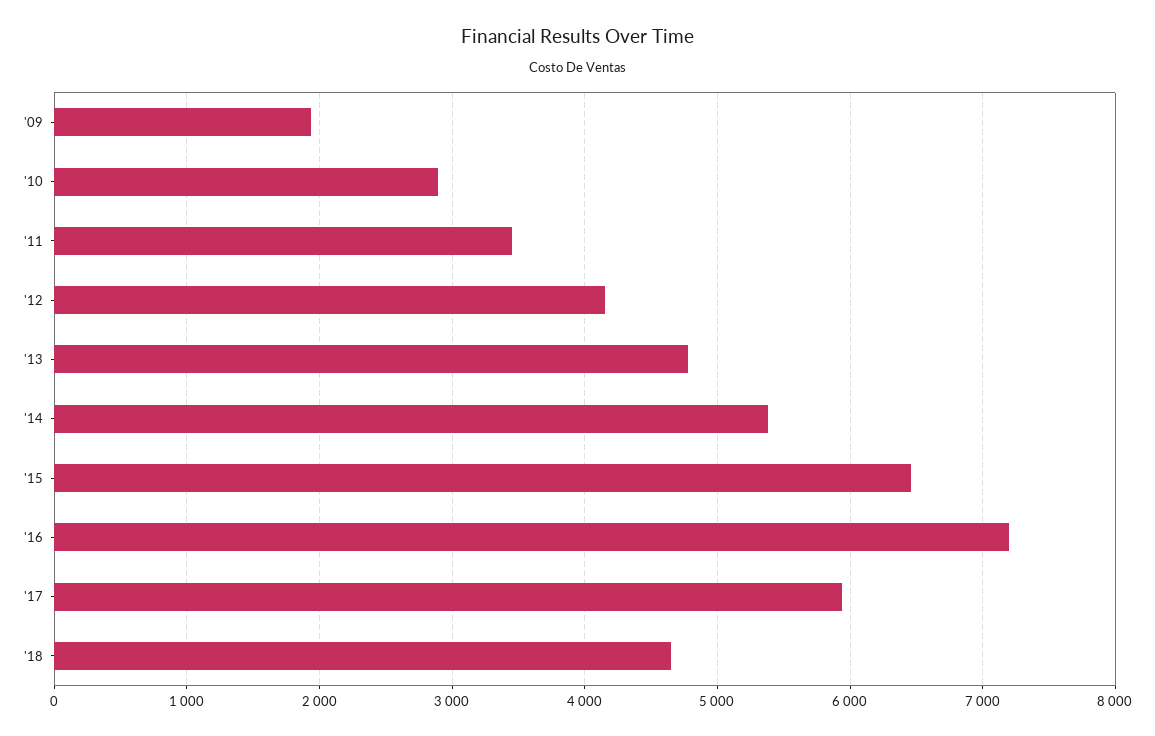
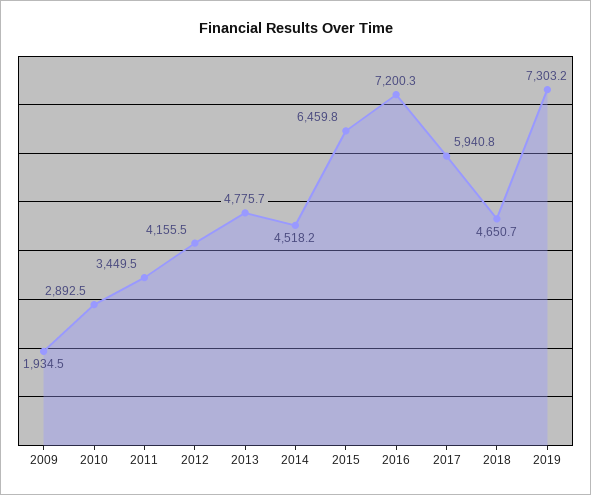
'14: 5400 -> 4518.2
2019: none -> 7303.2

